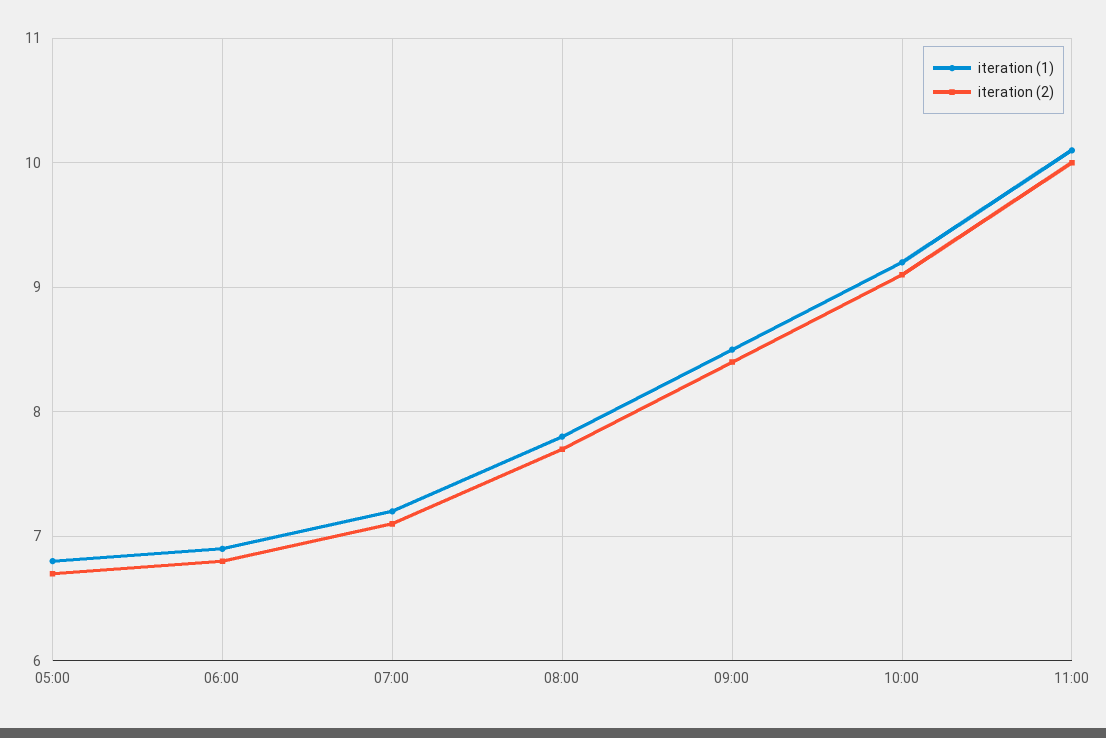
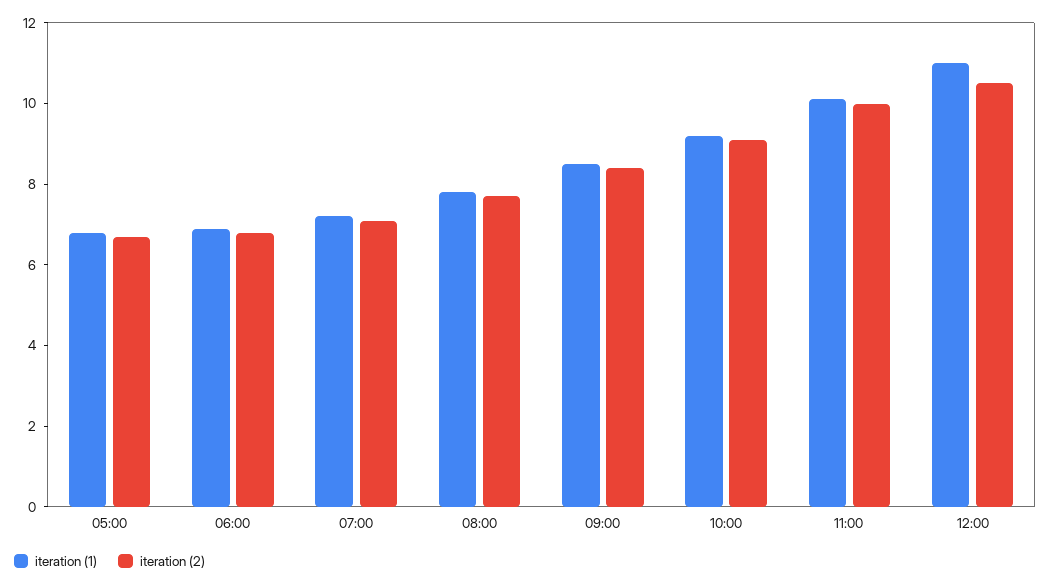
iteration (1), 12:00: none -> 11
iteration (2), 12:00: none -> 10.5

